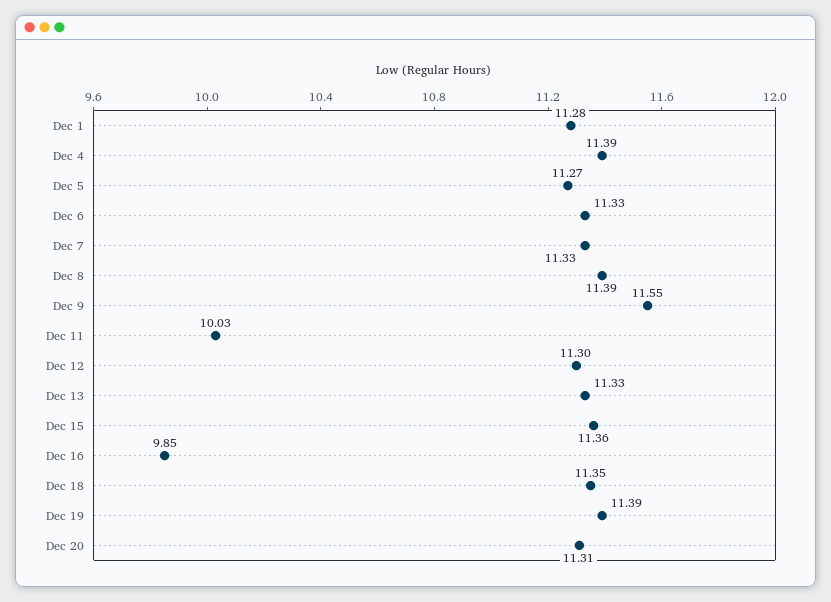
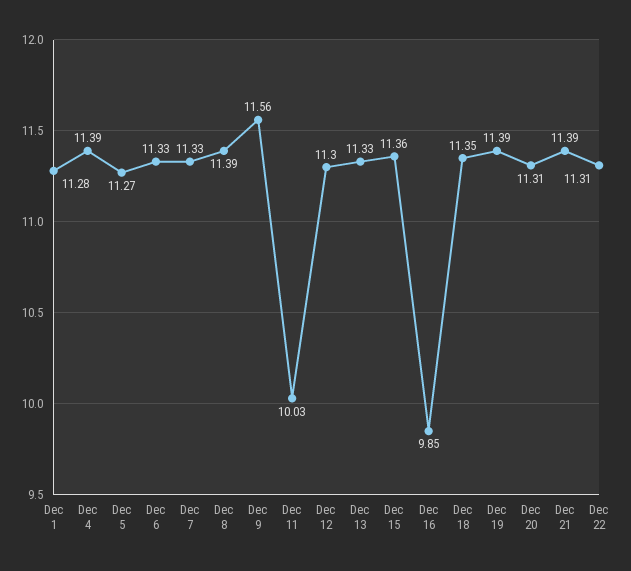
Dec 9: 11.55 -> 11.56
Dec 21: none -> 11.39
Dec 22: none -> 11.31

